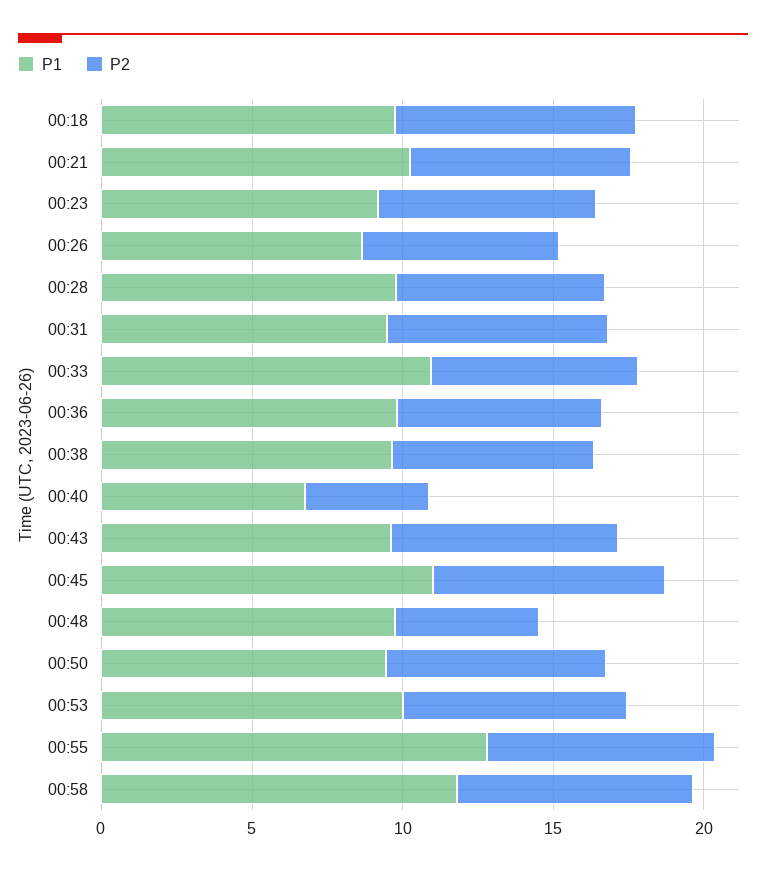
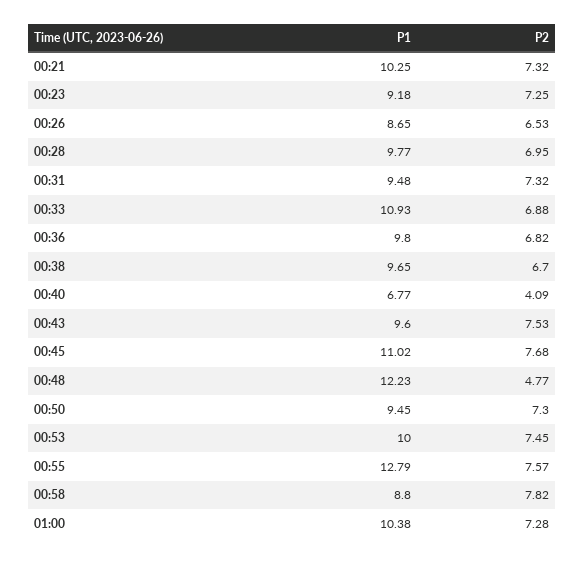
P1, 00:18: 10 -> none
P2, 00:18: 8 -> none
P1, 00:48: 10 -> 12.23
P1, 00:58: 12 -> 8.8
P1, 01:00: none -> 10.38
P2, 01:00: none -> 7.28

